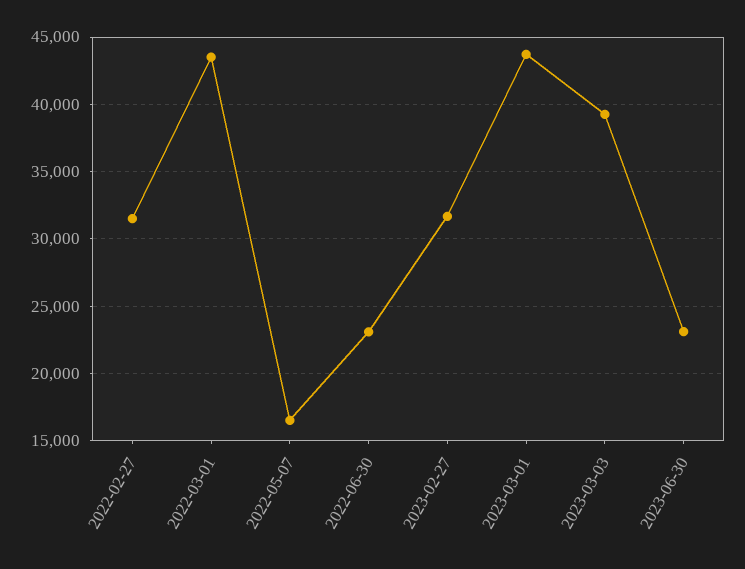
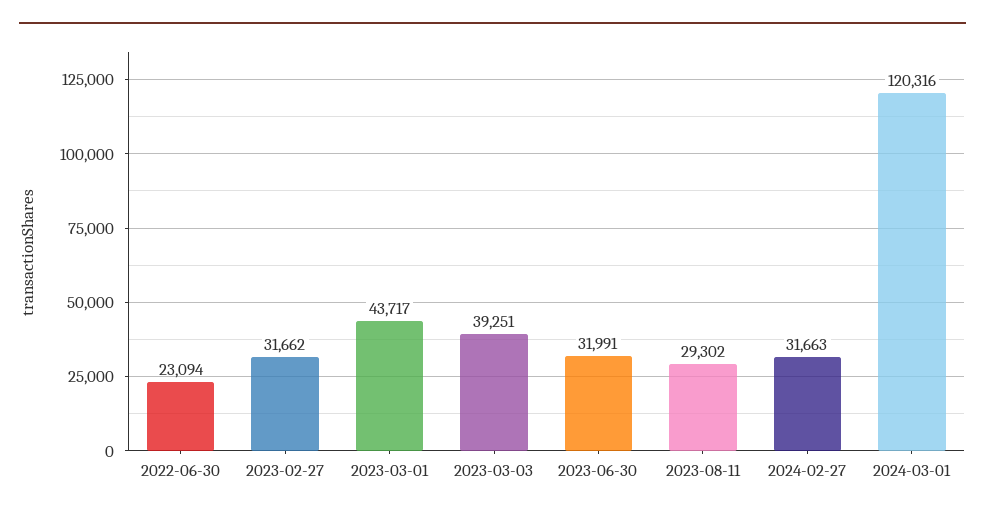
2022-02-27: 31500 -> none
2022-03-01: 43500 -> none
2022-05-07: 16500 -> none
2023-06-30: 23000 -> 31991
2023-08-11: none -> 29302
2024-02-27: none -> 31663
2024-03-01: none -> 120316

